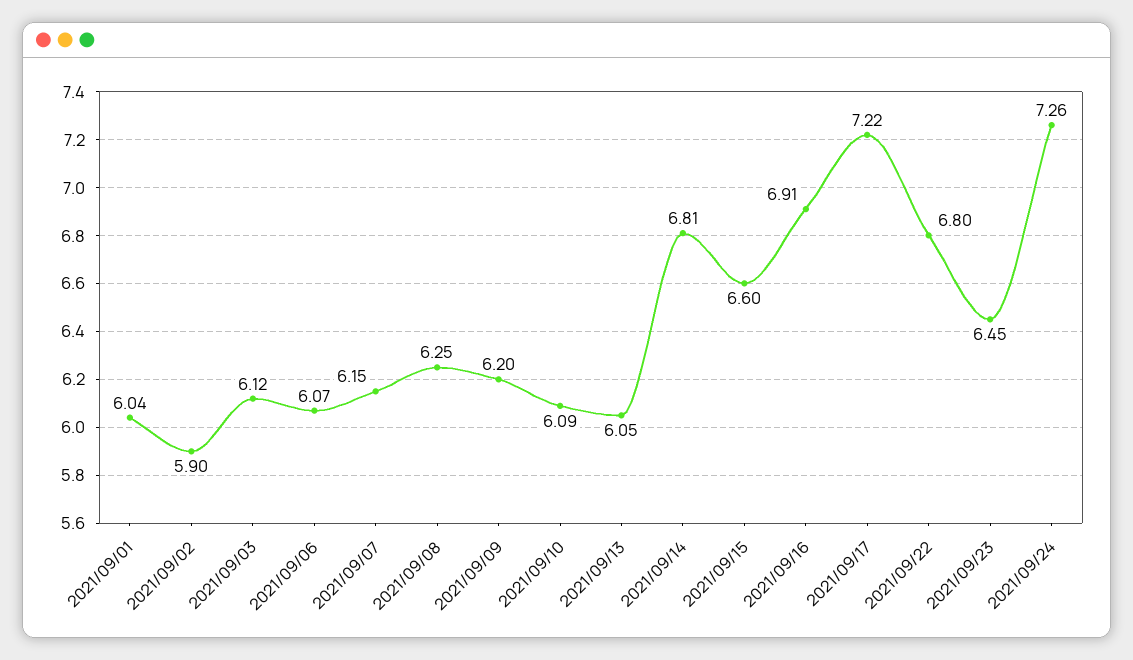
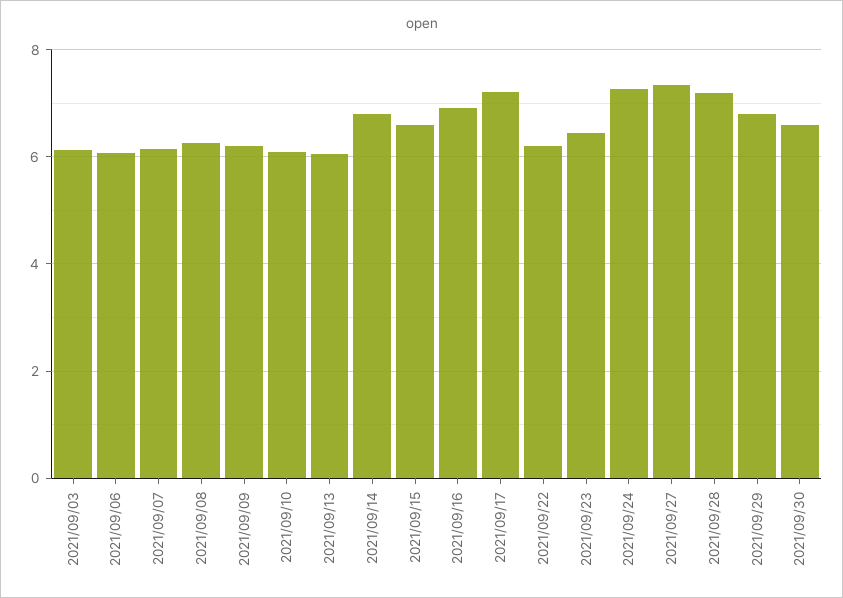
2021/09/01: 6.04 -> none
2021/09/02: 5.9 -> none
2021/09/22: 6.8 -> 6.2
2021/09/27: none -> 7.4
2021/09/28: none -> 7.2
2021/09/29: none -> 6.8
2021/09/30: none -> 6.6

